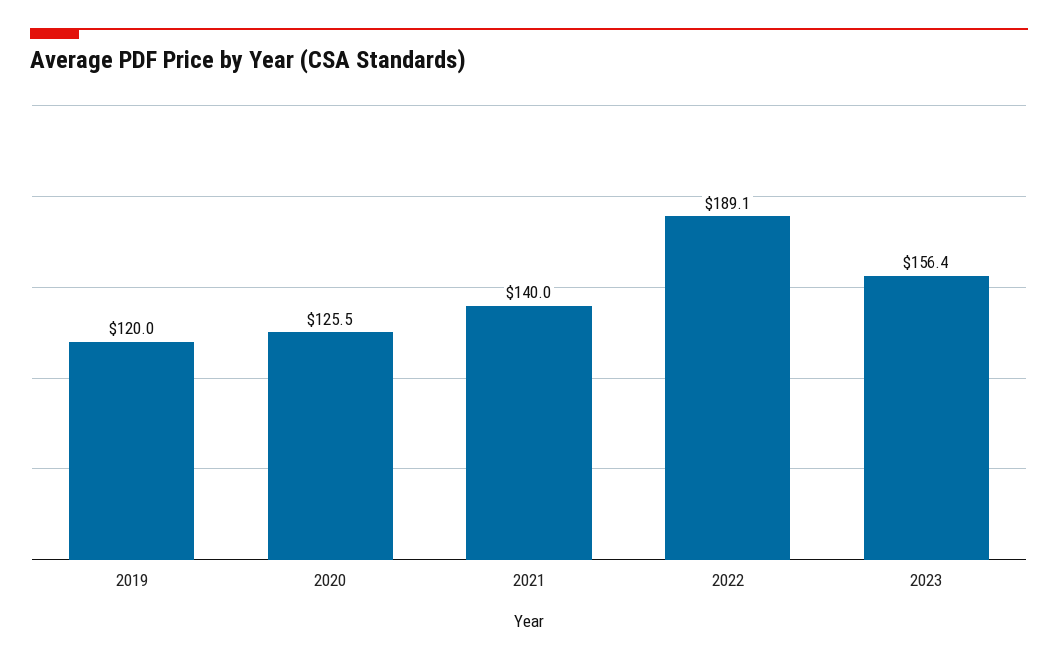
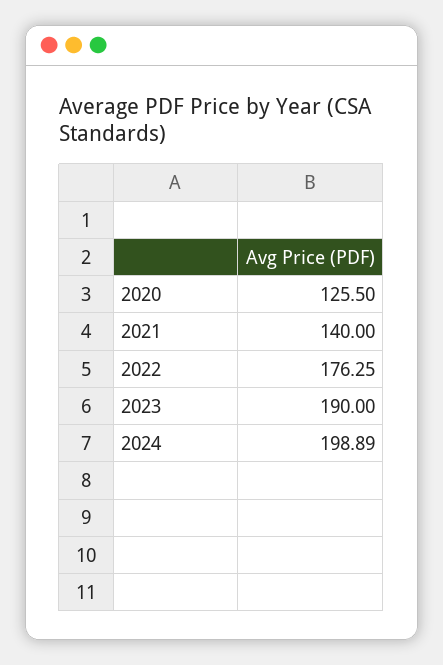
2019: 120 -> none
2022: 189.1 -> 176.25
2023: 156.4 -> 190
2024: none -> 198.89

